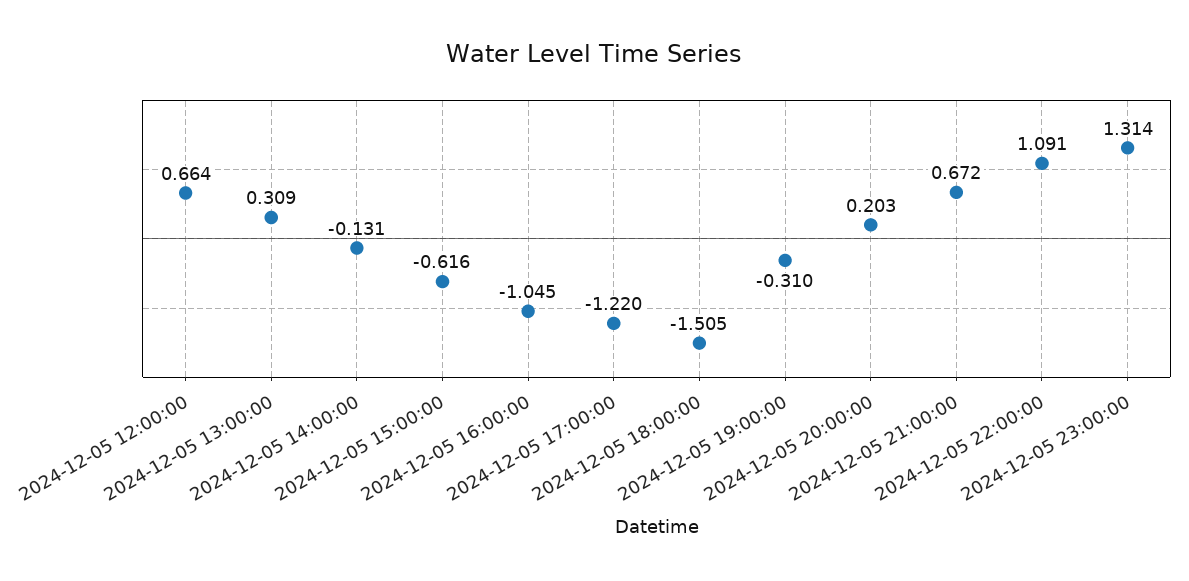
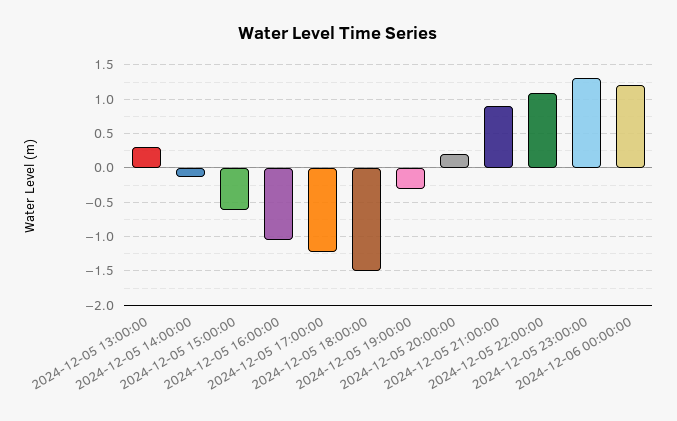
2024-12-05 12:00:00: 0.664 -> none
2024-12-05 21:00:00: 0.672 -> 0.9
2024-12-06 00:00:00: none -> 1.2

